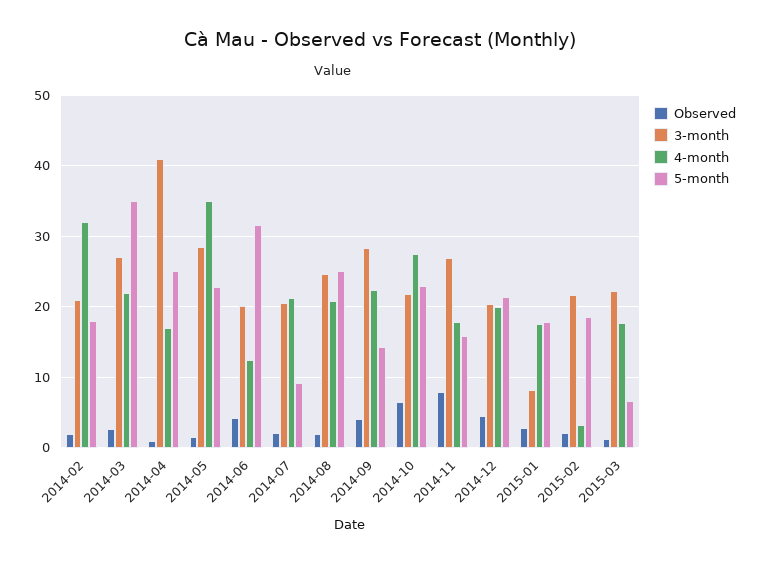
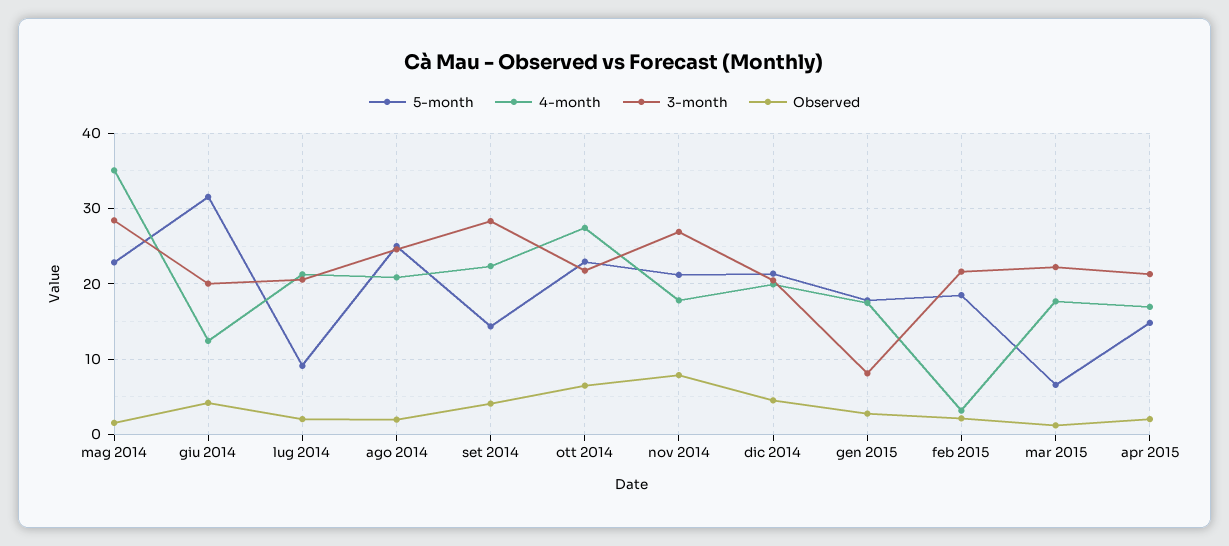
Observed, 2014-02: 2 -> none
3-month, 2014-02: 21 -> none
4-month, 2014-02: 32 -> none
5-month, 2014-02: 18 -> none
Observed, 2014-03: 3 -> none
3-month, 2014-03: 27 -> none
4-month, 2014-03: 22 -> none
5-month, 2014-03: 35 -> none
Observed, 2014-04: 1 -> none
3-month, 2014-04: 41 -> none
4-month, 2014-04: 17 -> none
5-month, 2014-04: 25 -> none
5-month, 2014-11: 16 -> 21
5-month, apr 2015: none -> 15
4-month, apr 2015: none -> 17
3-month, apr 2015: none -> 21
Observed, apr 2015: none -> 2

